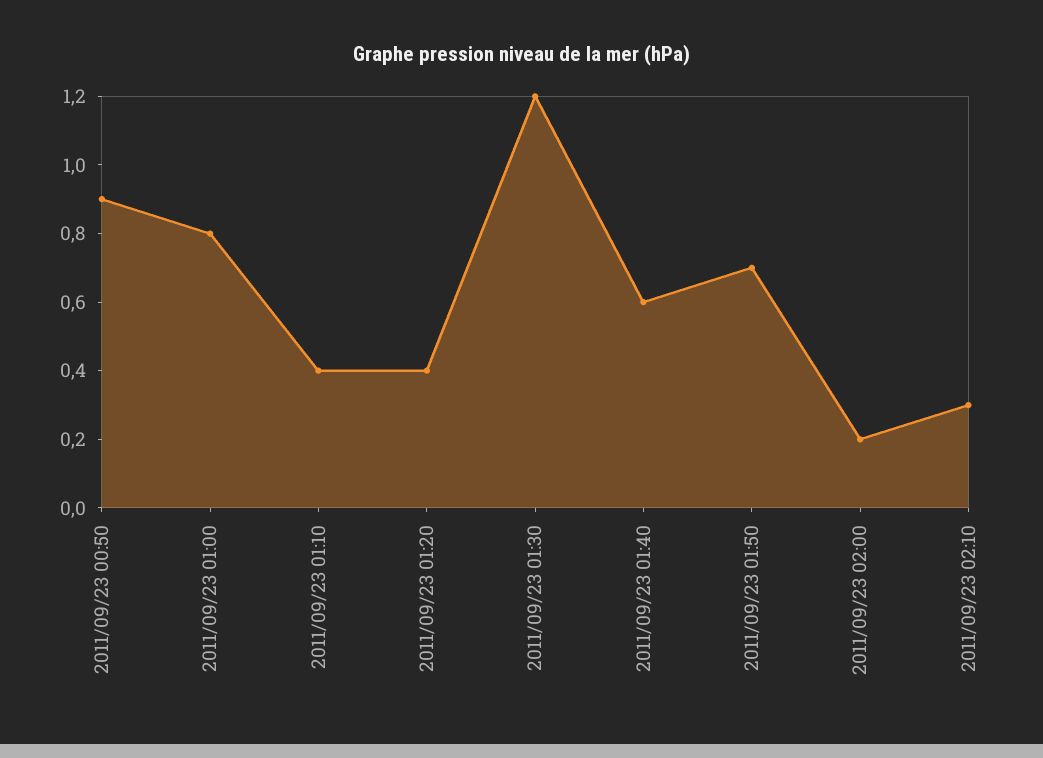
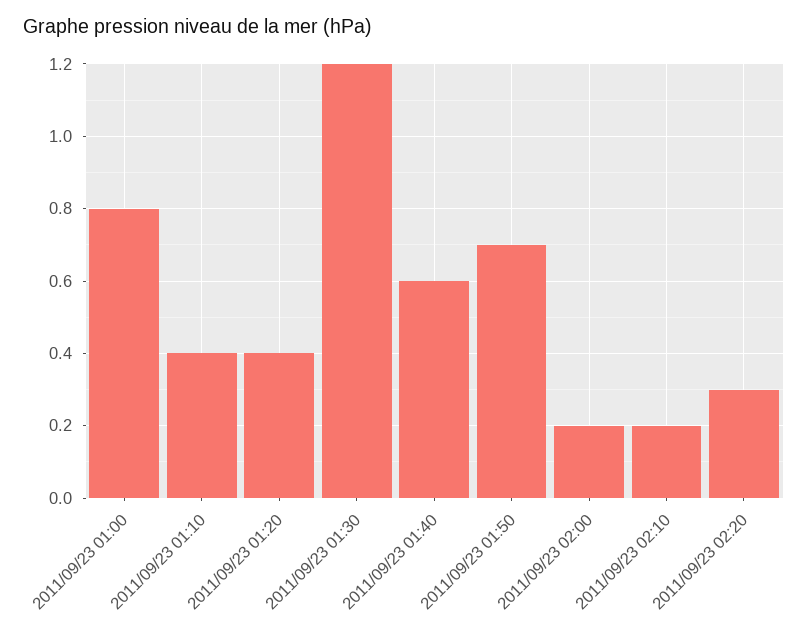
2011/09/23 00:50: 0.9 -> none
2011/09/23 02:10: 0.3 -> 0.2
2011/09/23 02:20: none -> 0.3

